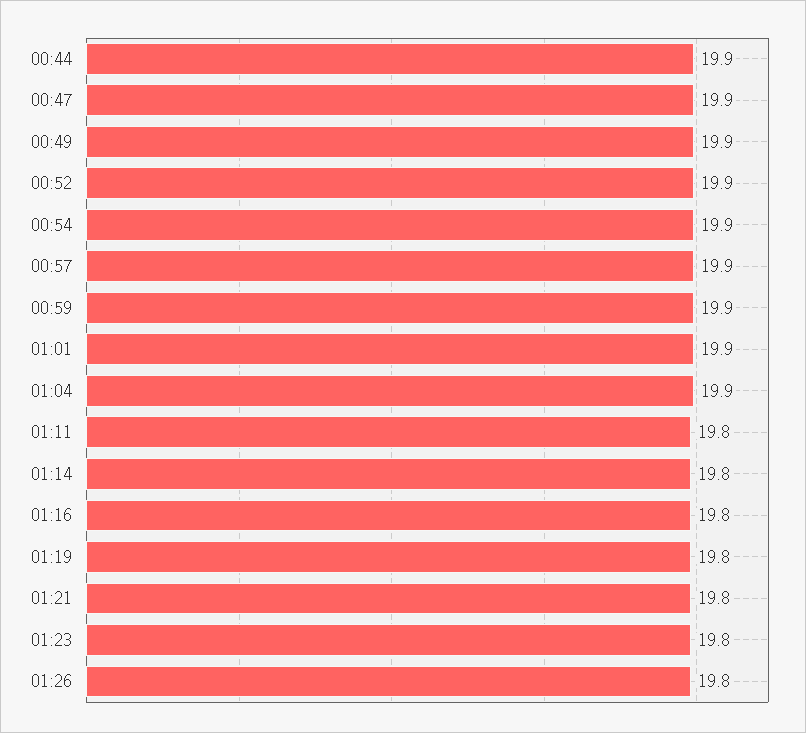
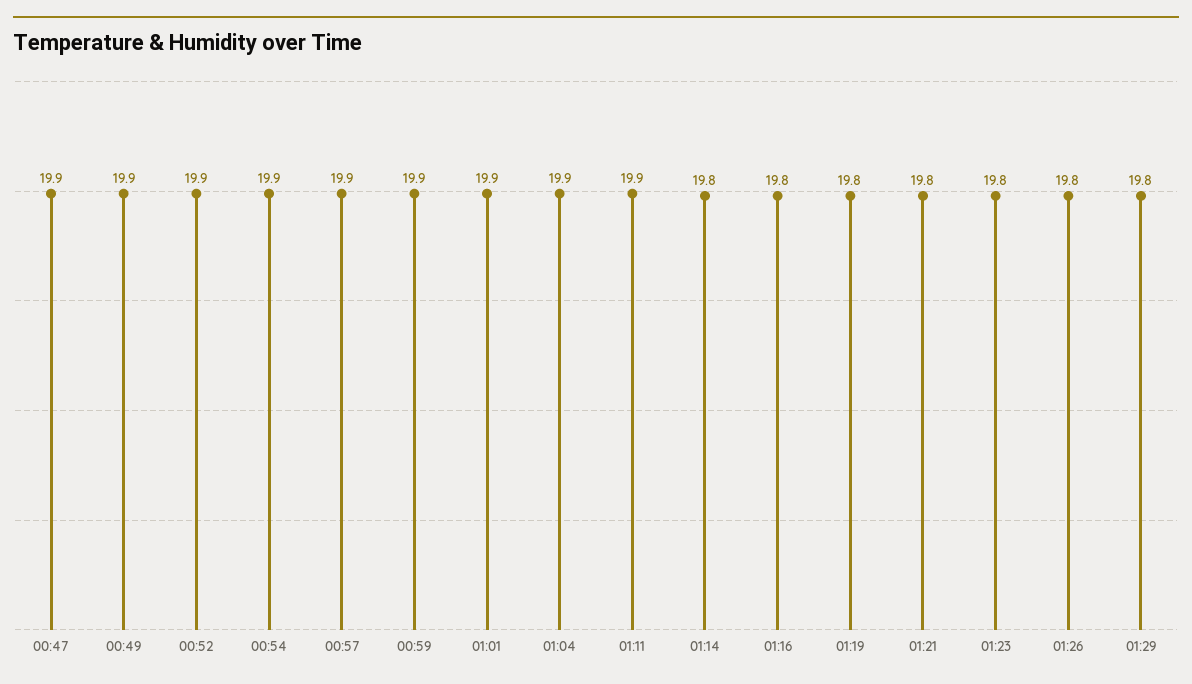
00:44: 19.9 -> none
01:11: 19.8 -> 19.9
01:29: none -> 19.8

